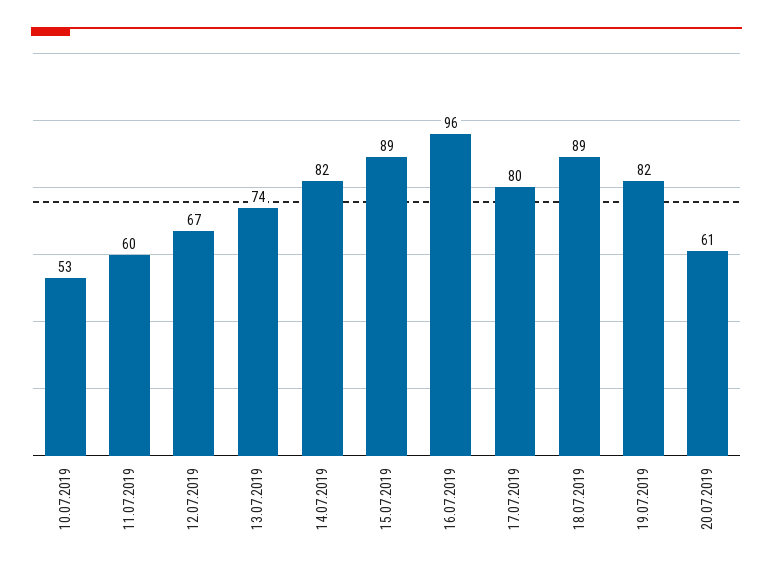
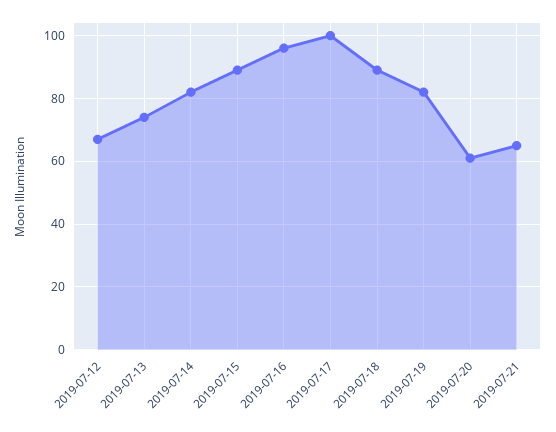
10.07.2019: 53 -> none
11.07.2019: 60 -> none
17.07.2019: 80 -> 100
2019-07-21: none -> 65

